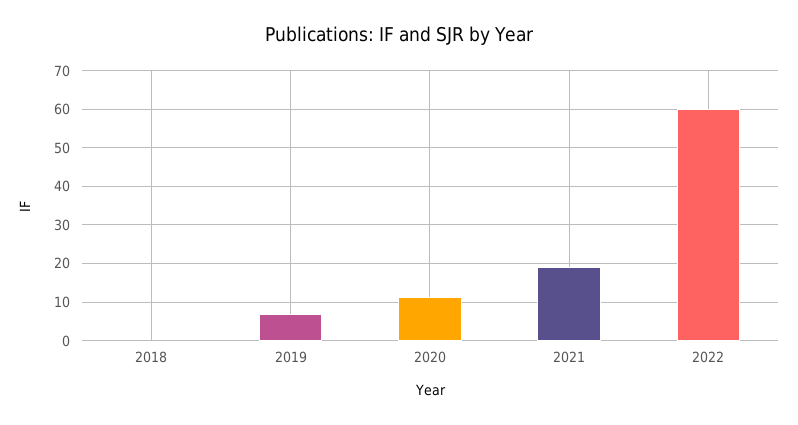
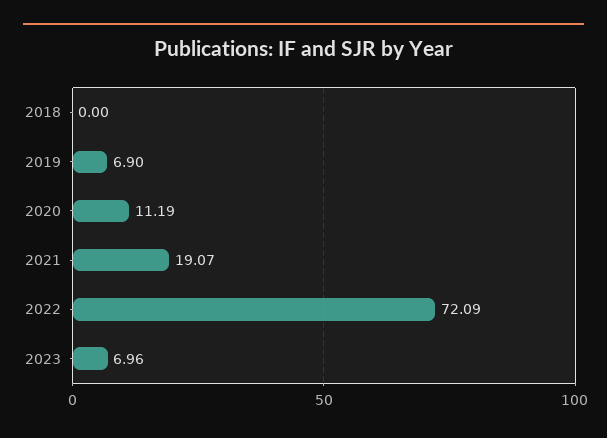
2022: 60 -> 72.09
2023: none -> 6.96

